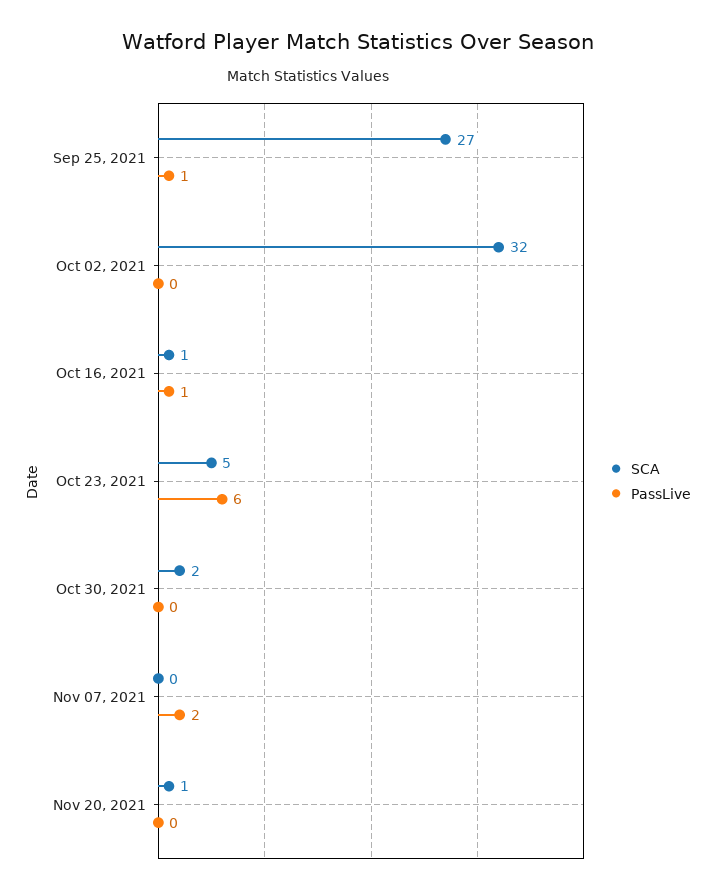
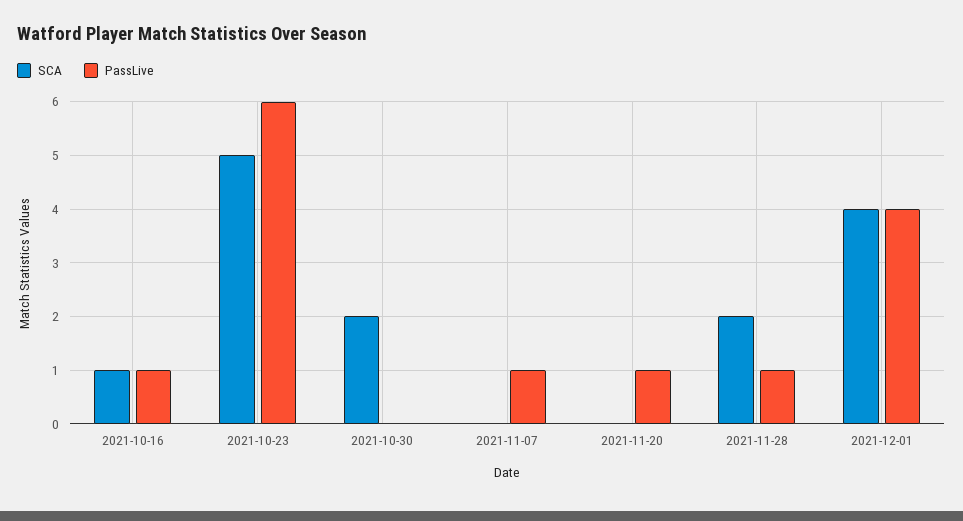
SCA, Sep 25, 2021: 27 -> none
PassLive, Sep 25, 2021: 1 -> none
SCA, Oct 02, 2021: 32 -> none
PassLive, Oct 02, 2021: 0 -> none
PassLive, Nov 07, 2021: 2 -> 1
SCA, Nov 20, 2021: 1 -> 0
PassLive, Nov 20, 2021: 0 -> 1
SCA, 2021-11-28: none -> 2
PassLive, 2021-11-28: none -> 1
SCA, 2021-12-01: none -> 4
PassLive, 2021-12-01: none -> 4

